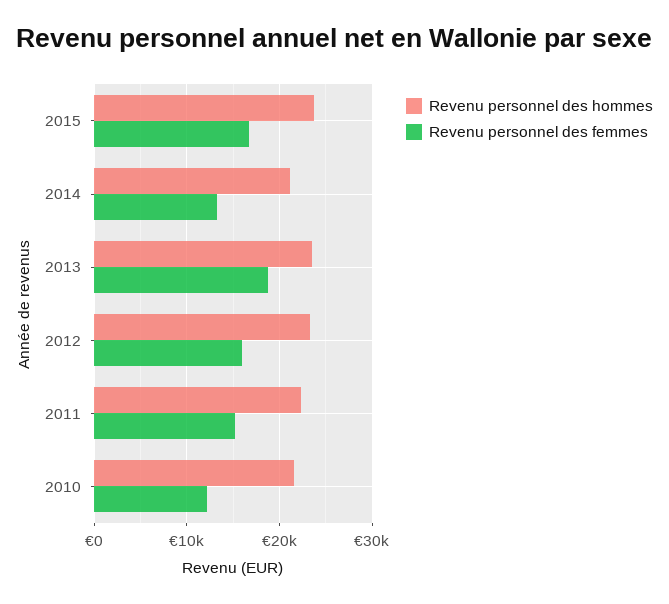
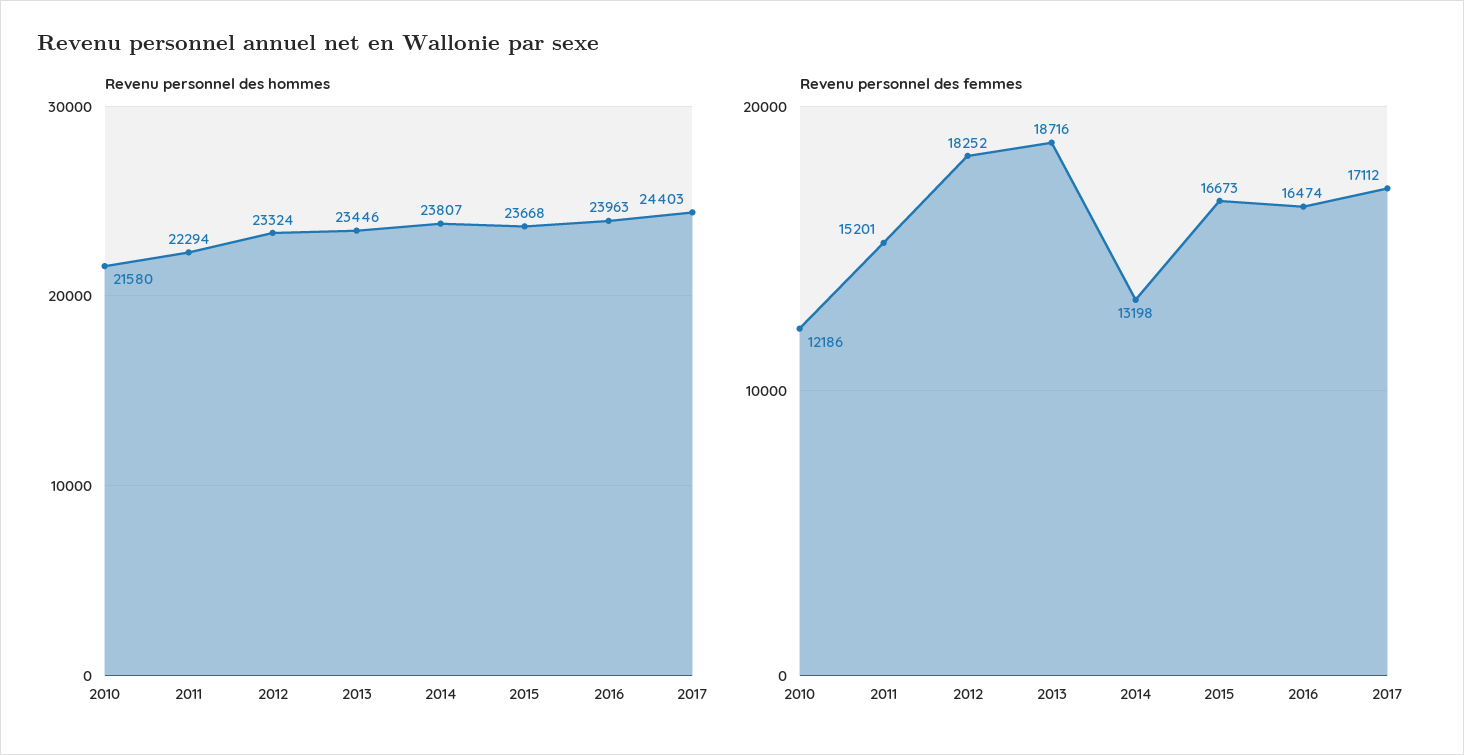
Revenu personnel des hommes, 2014: 21000 -> 23807
Revenu personnel des femmes, 2012: 16000 -> 18252
Revenu personnel des hommes, 2016: none -> 23963
Revenu personnel des hommes, 2017: none -> 24403
Revenu personnel des femmes, 2016: none -> 16474
Revenu personnel des femmes, 2017: none -> 17112

